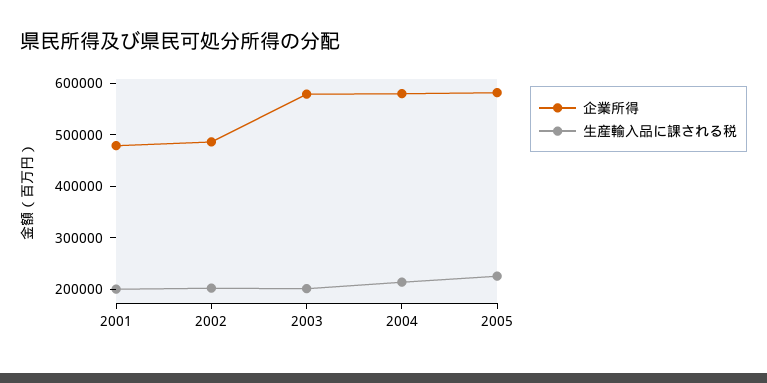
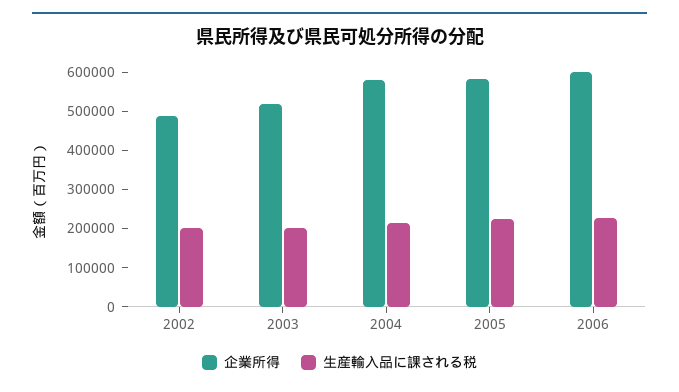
企業所得, 2001: 480000 -> none
生産輸入品に課される税, 2001: 200000 -> none
企業所得, 2003: 580000 -> 525000
企業所得, 2006: none -> 600000
生産輸入品に課される税, 2006: none -> 225000

